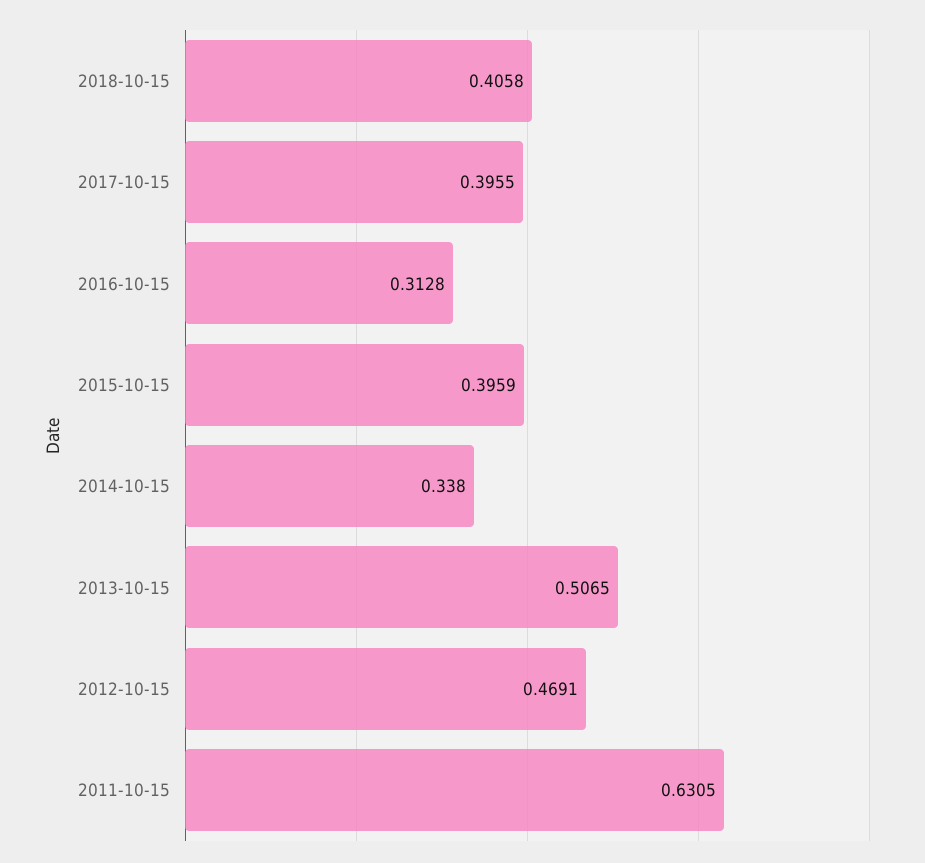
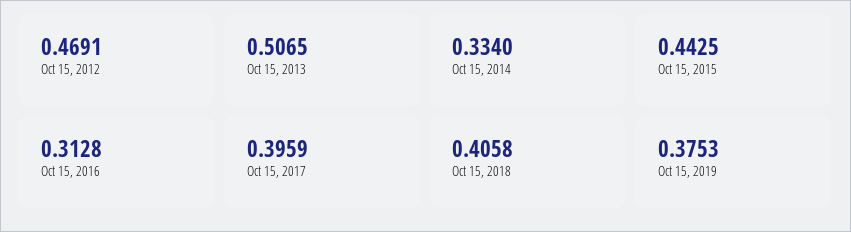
2017-10-15: 0.3955 -> 0.3959
2015-10-15: 0.3959 -> 0.4425
2014-10-15: 0.338 -> 0.334
2011-10-15: 0.6305 -> none
Oct 15, 2019: none -> 0.3753

